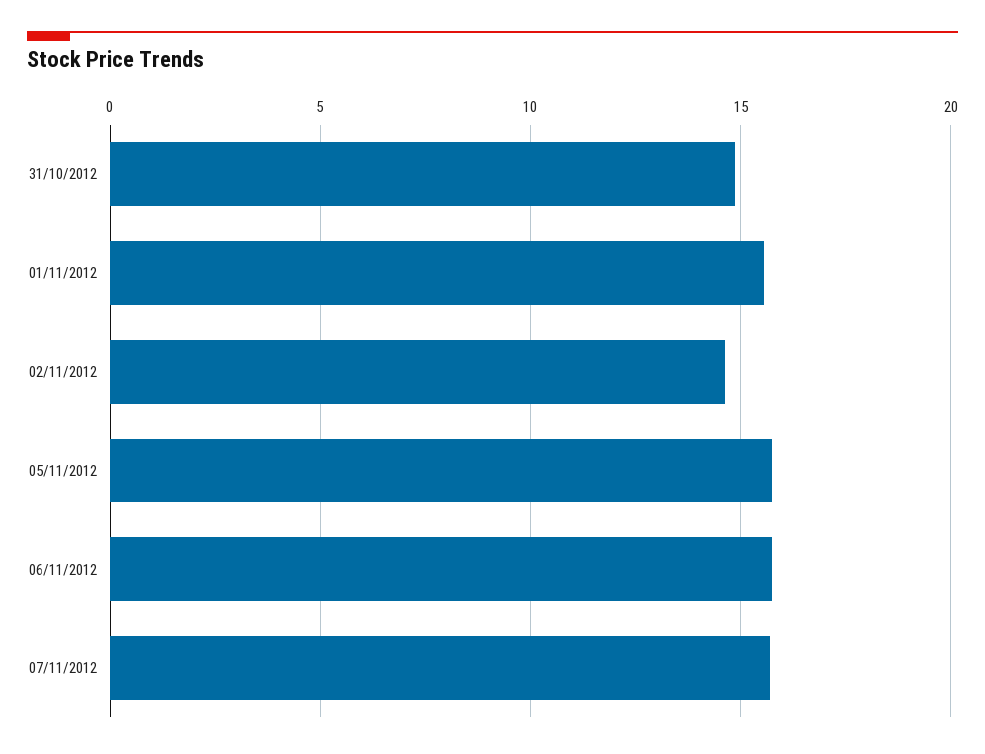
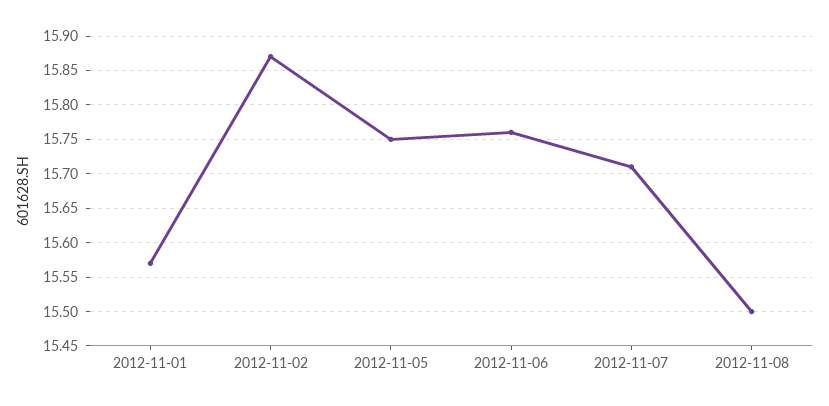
31/10/2012: 15 -> none
02/11/2012: 14.5 -> 15.87
2012-11-08: none -> 15.5

